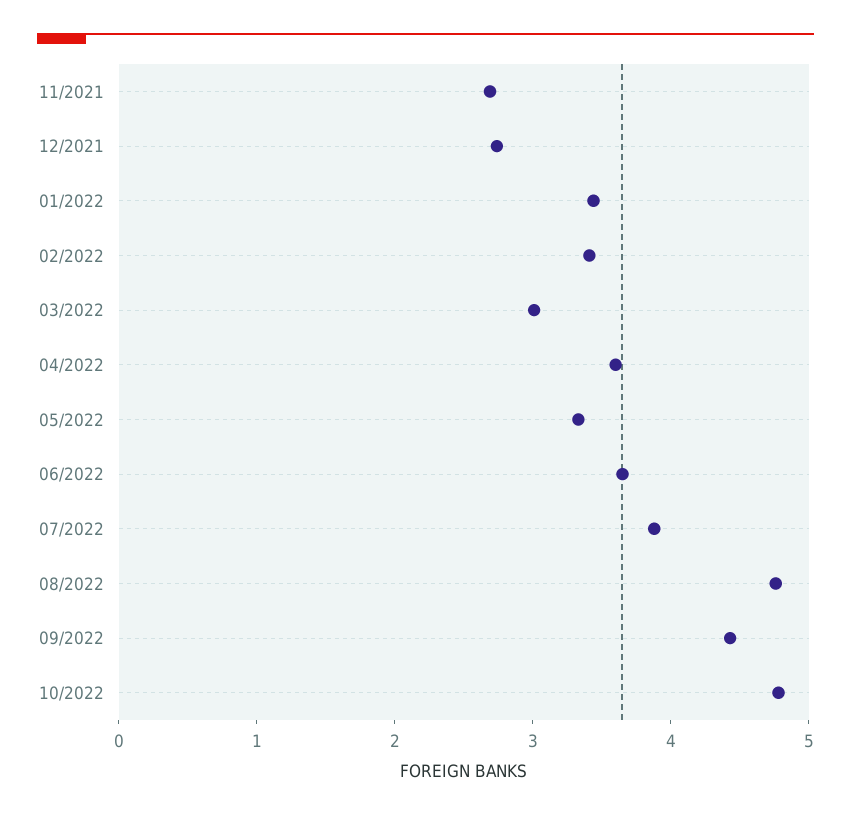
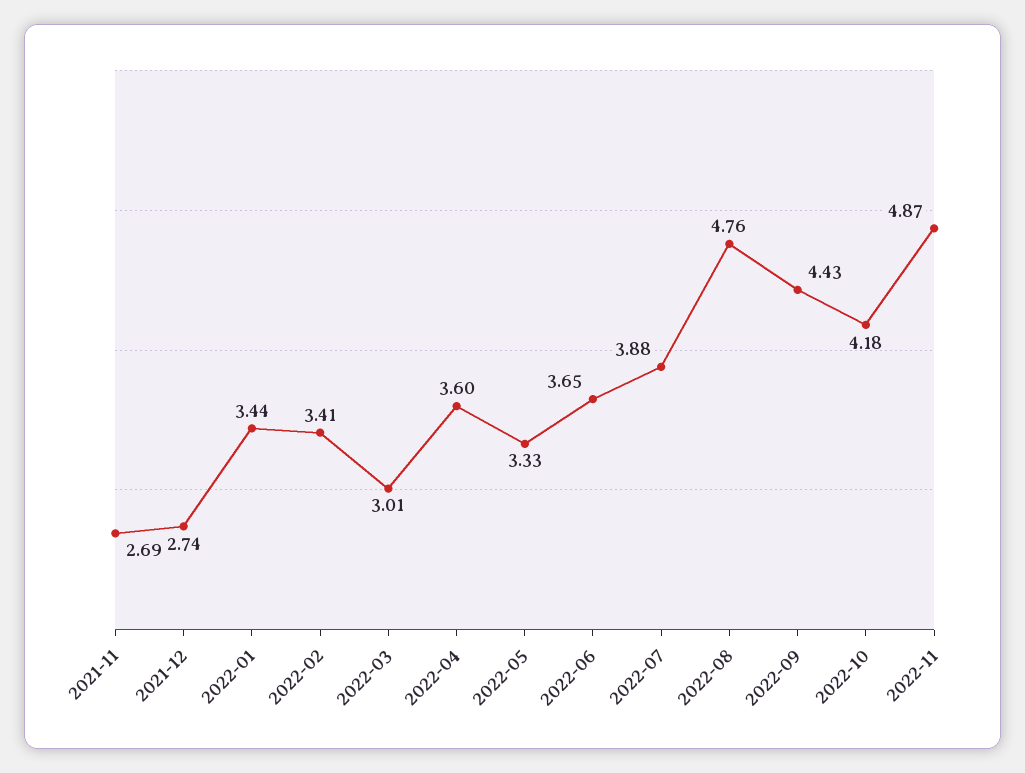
10/2022: 4.8 -> 4.18
2022-11: none -> 4.87

